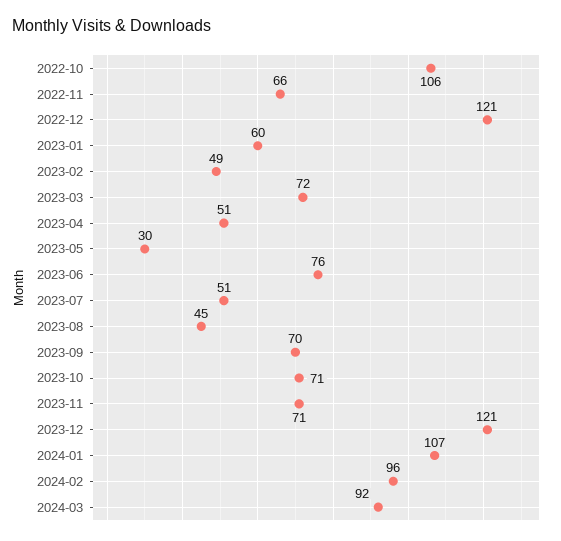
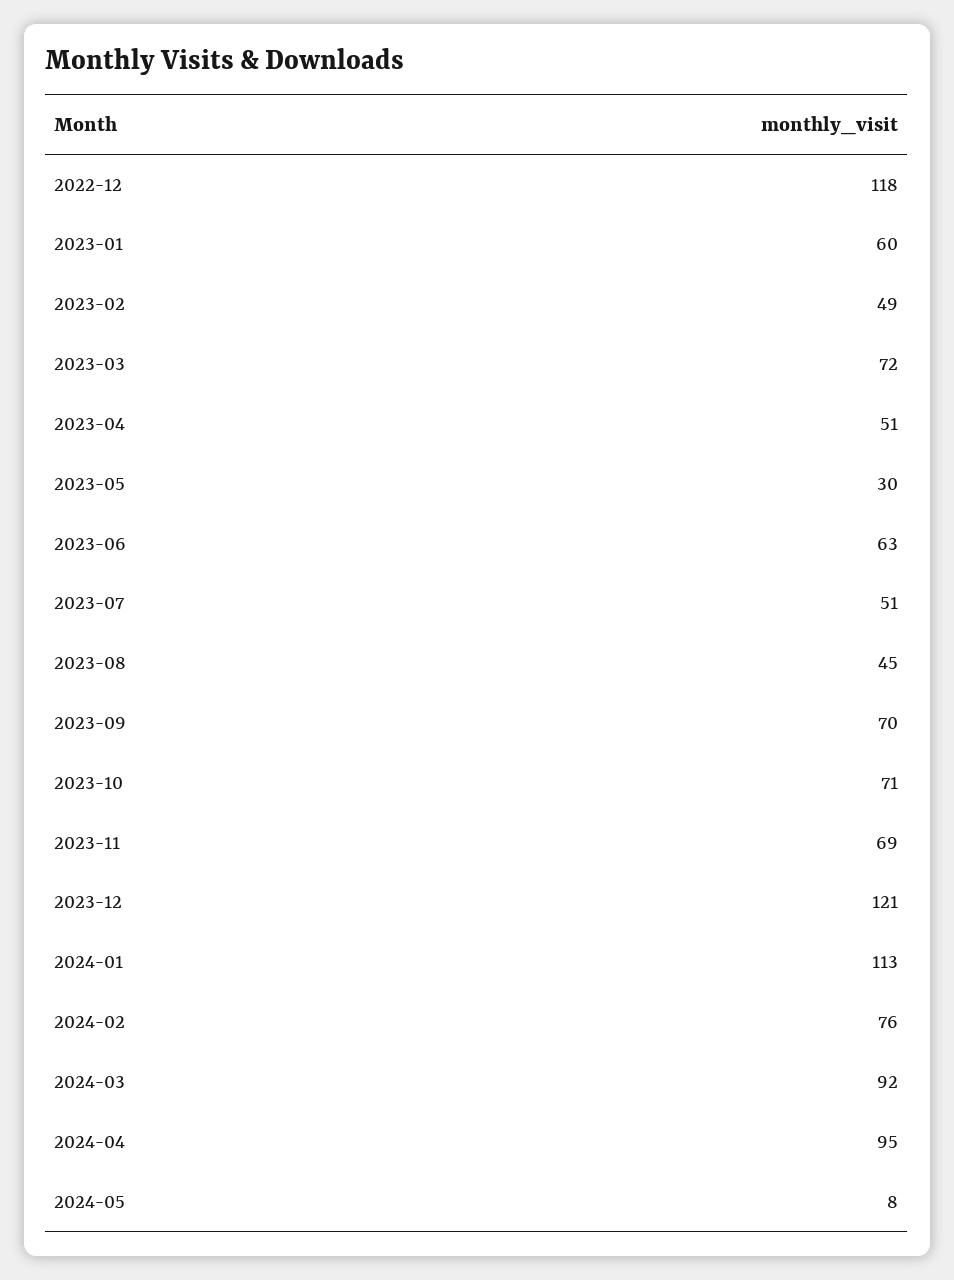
2022-10: 106 -> none
2022-11: 66 -> none
2022-12: 121 -> 118
2023-06: 76 -> 63
2023-11: 71 -> 69
2024-01: 107 -> 113
2024-02: 96 -> 76
2024-04: none -> 95
2024-05: none -> 8

